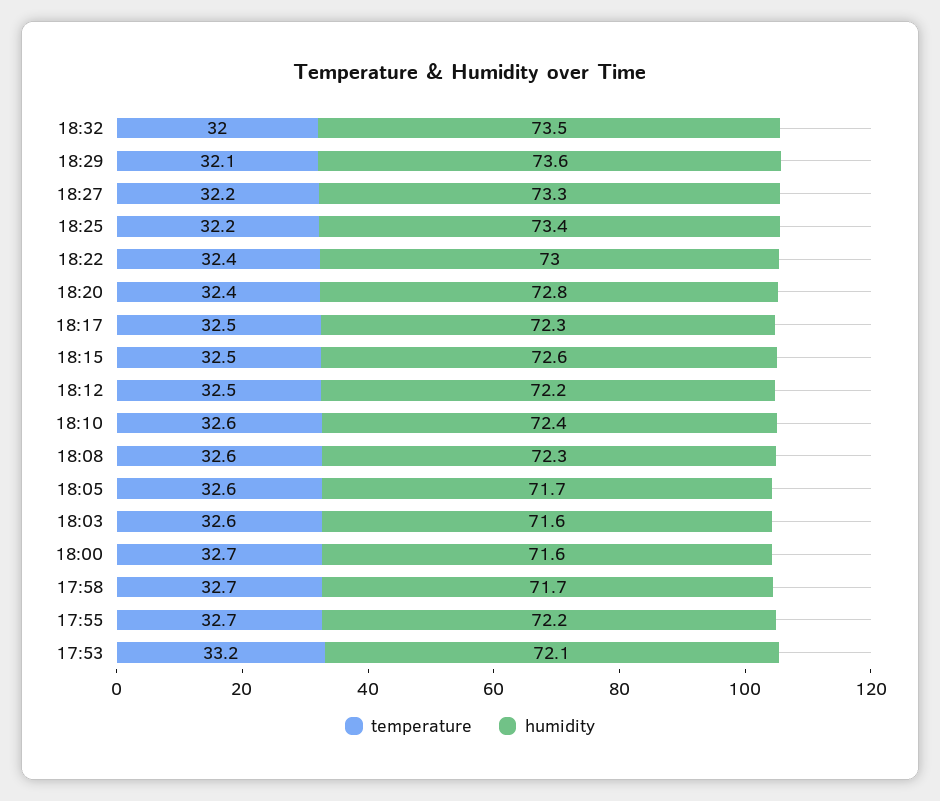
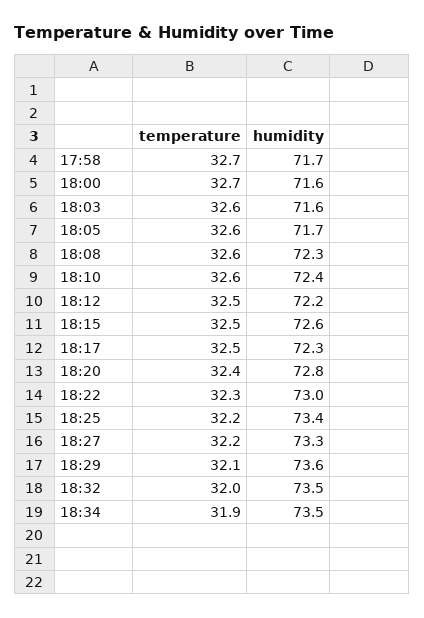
temperature, 18:22: 32.4 -> 32.3
temperature, 17:55: 32.7 -> none
humidity, 17:55: 72.2 -> none
temperature, 17:53: 33.2 -> none
humidity, 17:53: 72.1 -> none
temperature, 18:34: none -> 31.9
humidity, 18:34: none -> 73.5

